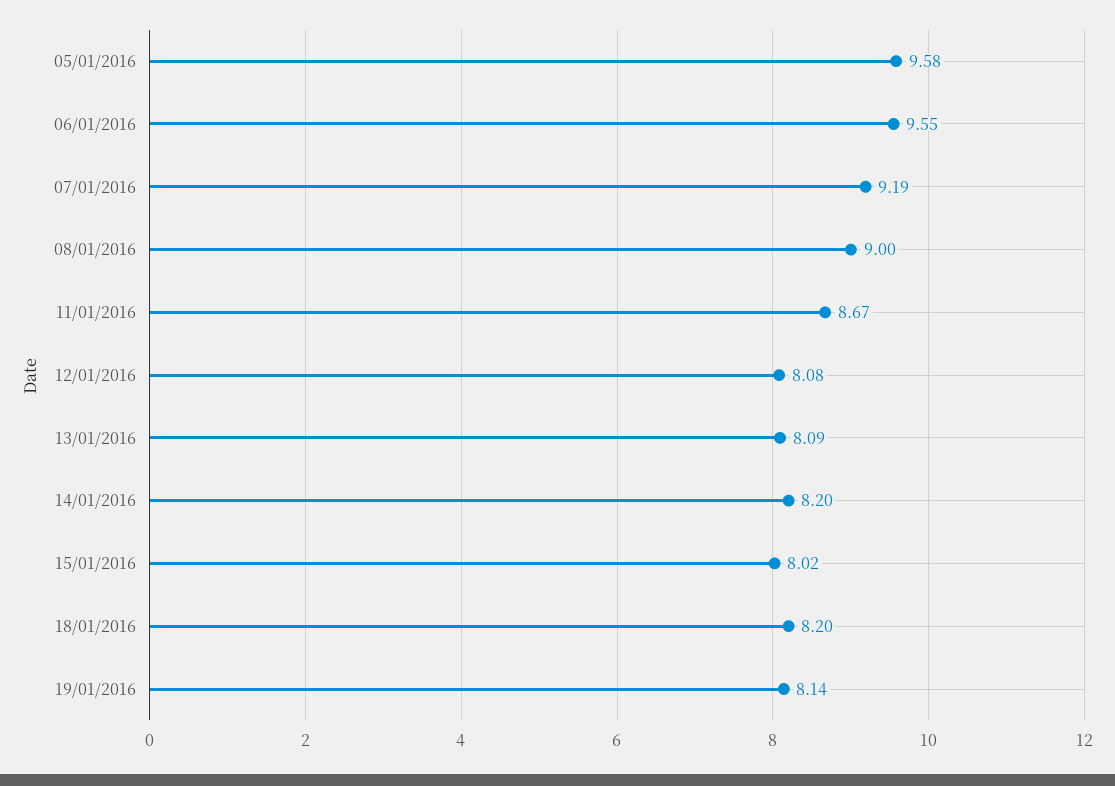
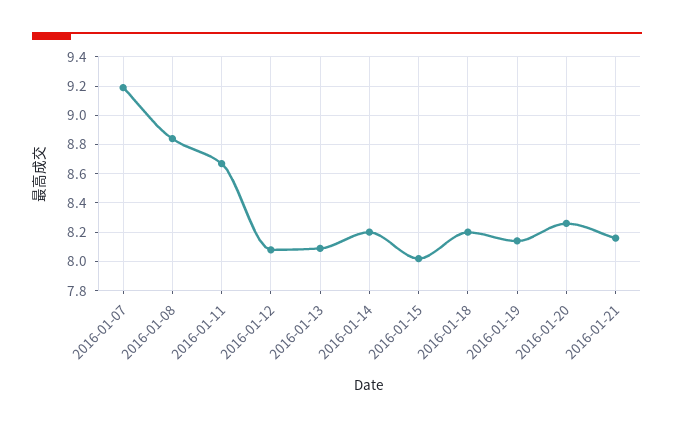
05/01/2016: 9.58 -> none
06/01/2016: 9.55 -> none
08/01/2016: 9 -> 8.85
2016-01-20: none -> 8.25
2016-01-21: none -> 8.15

